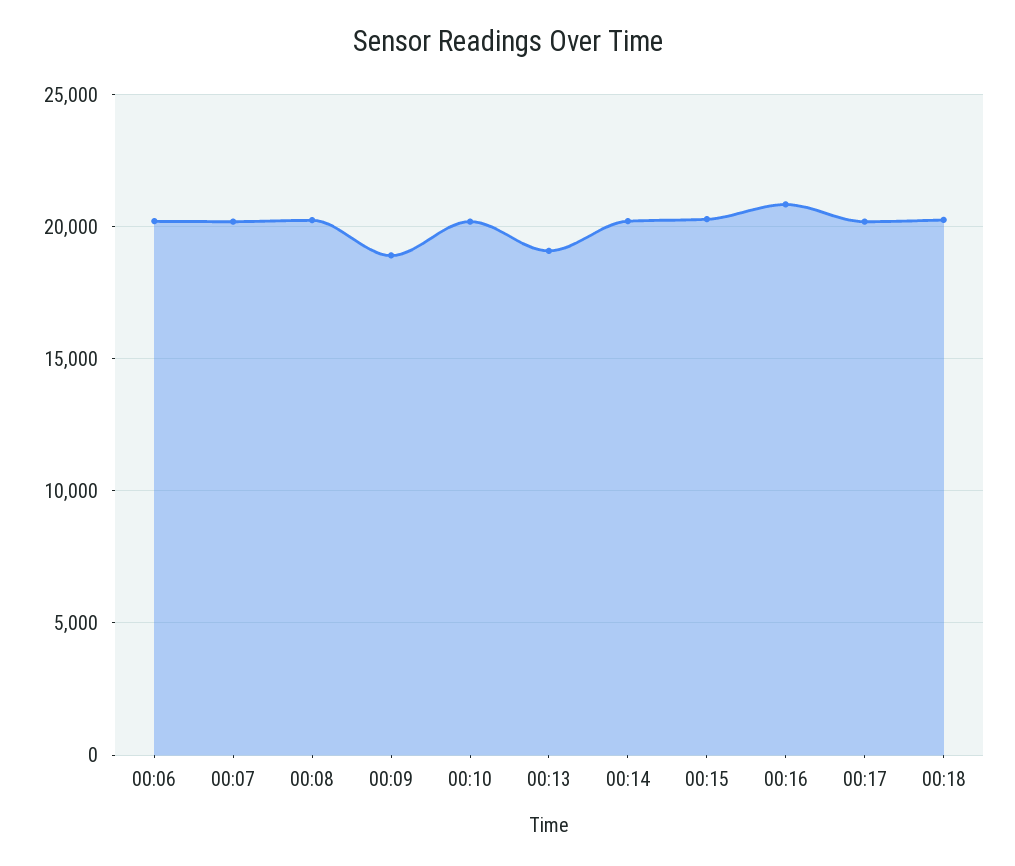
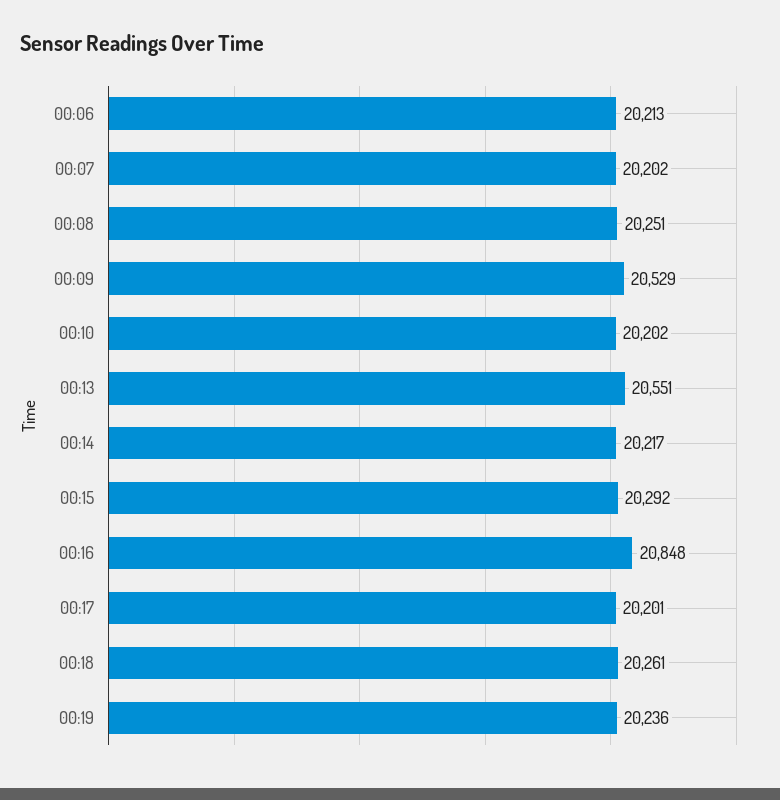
00:09: 19000 -> 20529
00:13: 19000 -> 20551
00:19: none -> 20236

